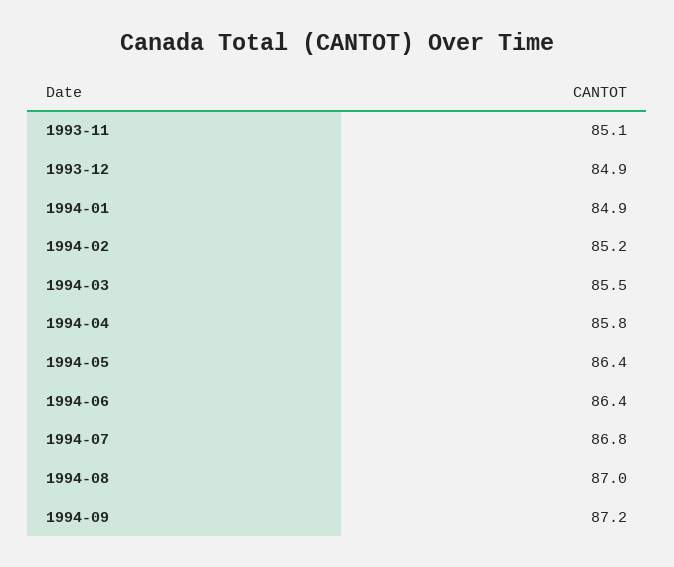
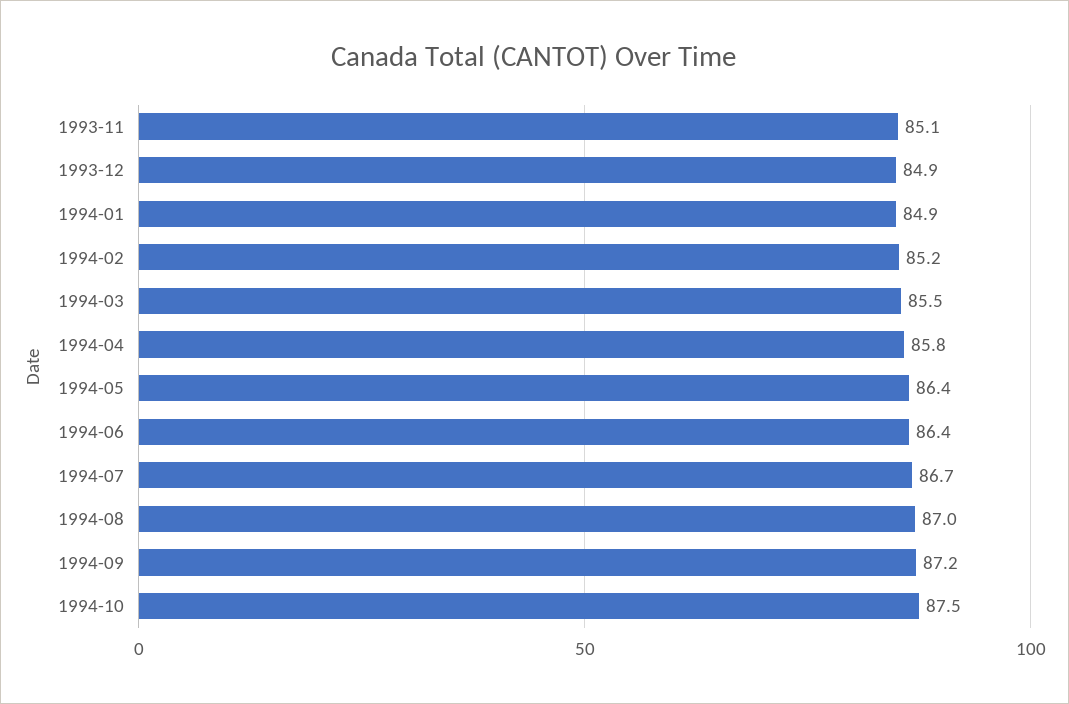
1994-07: 86.8 -> 86.7
1994-10: none -> 87.5

